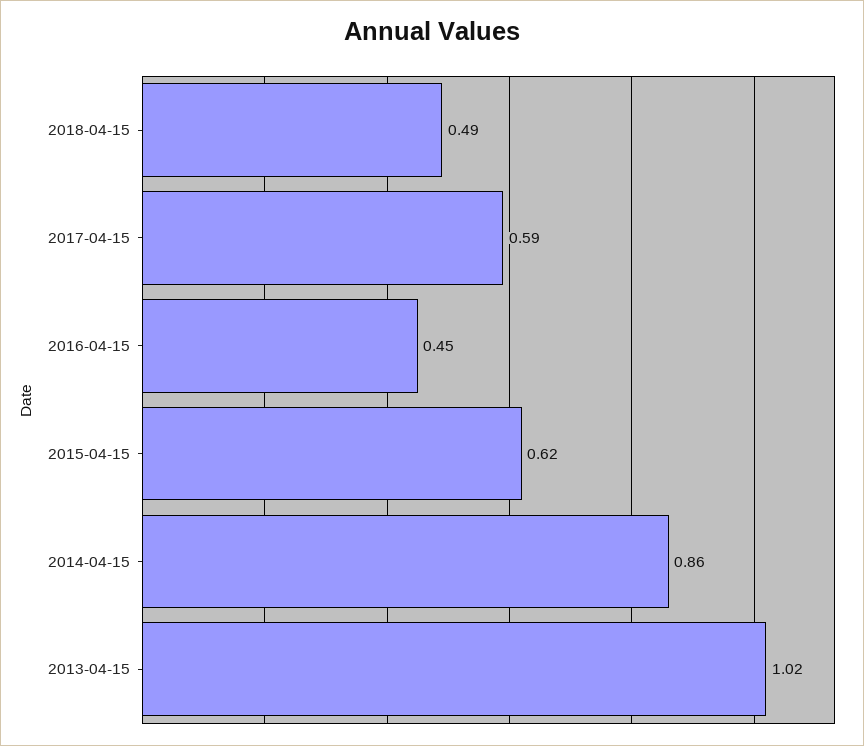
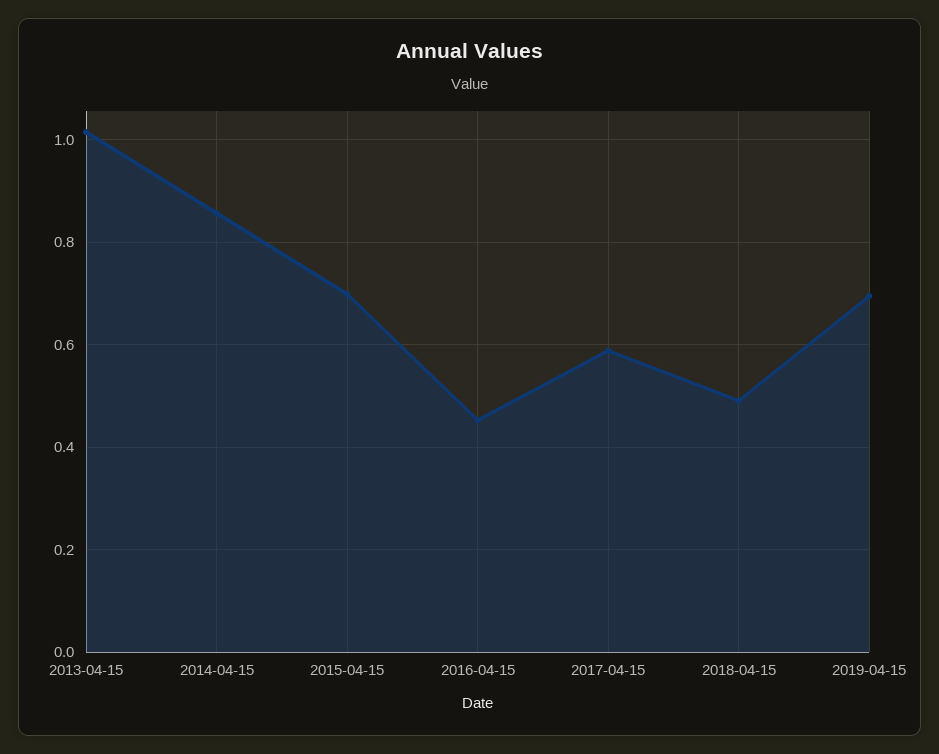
2015-04-15: 0.62 -> 0.7
2019-04-15: none -> 0.7

